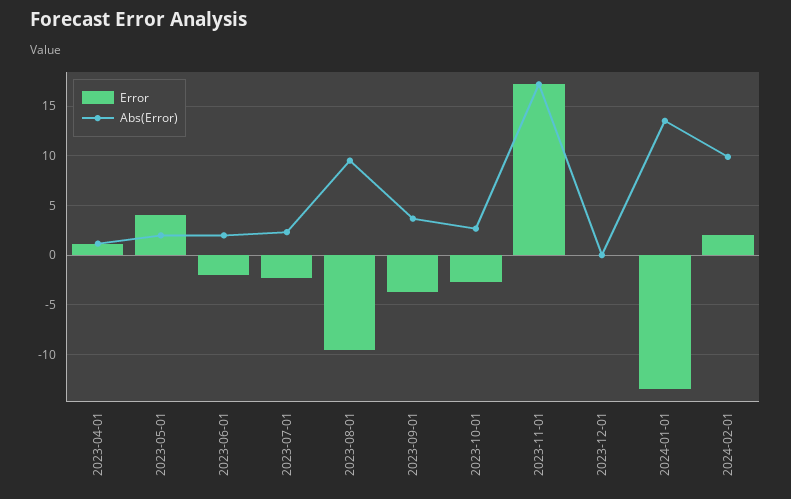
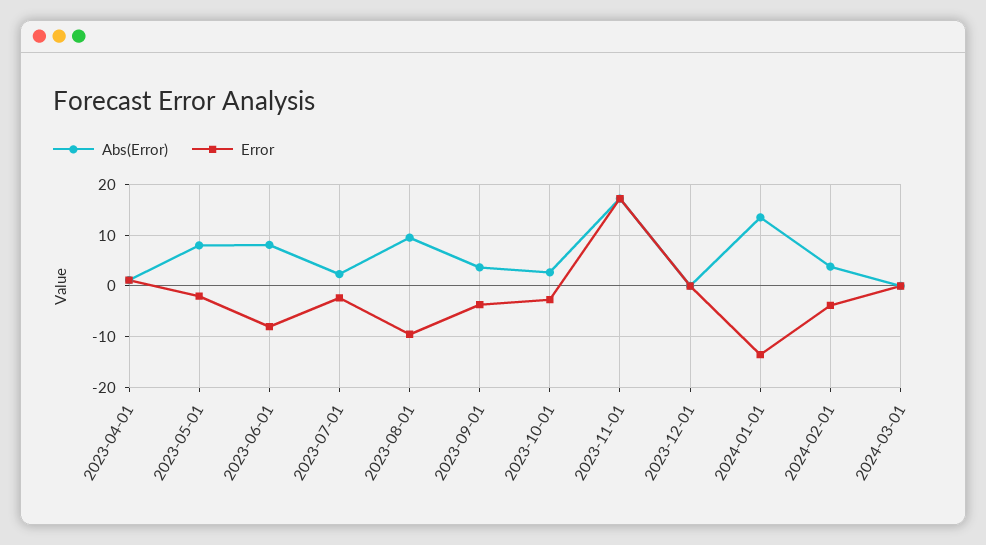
Error, 2023-05-01: 4 -> -2
Abs(Error), 2023-05-01: 2 -> 8
Error, 2023-06-01: -2 -> -8
Abs(Error), 2023-06-01: 2 -> 8
Error, 2024-02-01: 2 -> -4
Abs(Error), 2024-02-01: 10 -> 4
Abs(Error), 2024-03-01: none -> 0
Error, 2024-03-01: none -> 0

